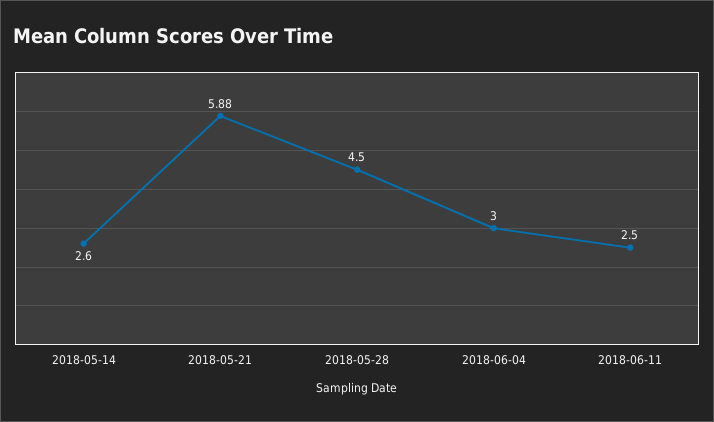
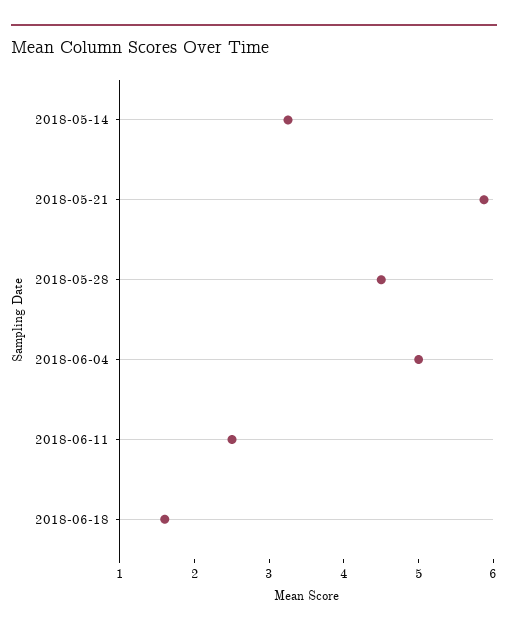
2018-05-14: 2.6 -> 3.2
2018-06-04: 3 -> 5
2018-06-18: none -> 1.6

